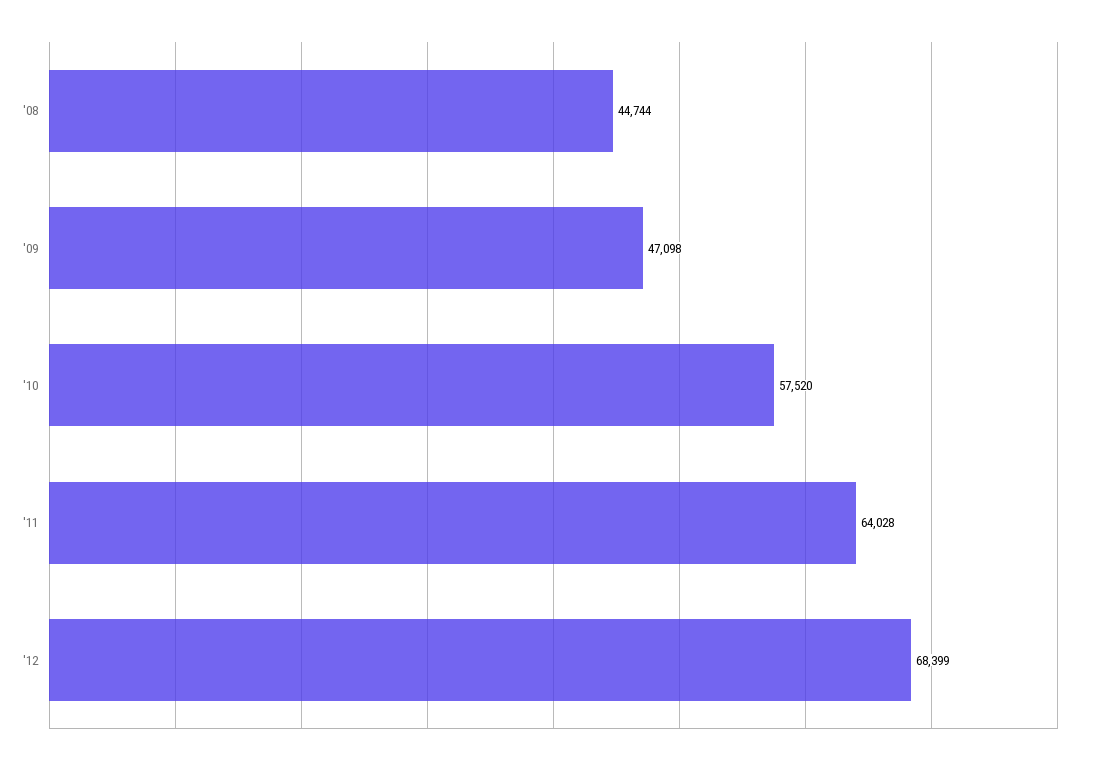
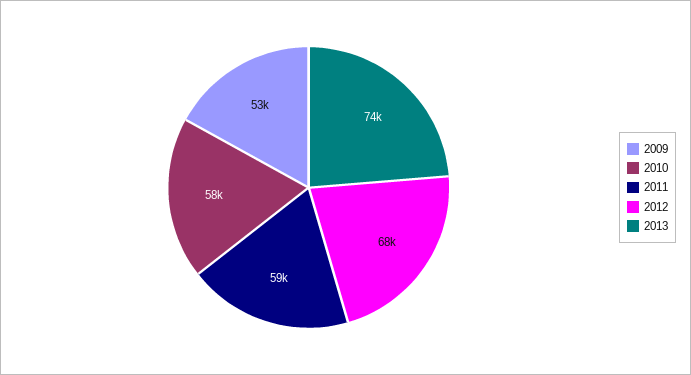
'08: 44744 -> none
'09: 47098 -> 53000
'11: 64028 -> 59000
2013: none -> 74000

